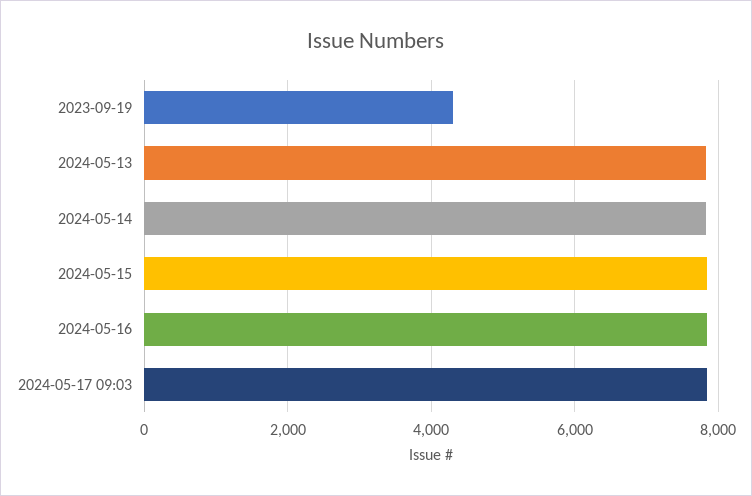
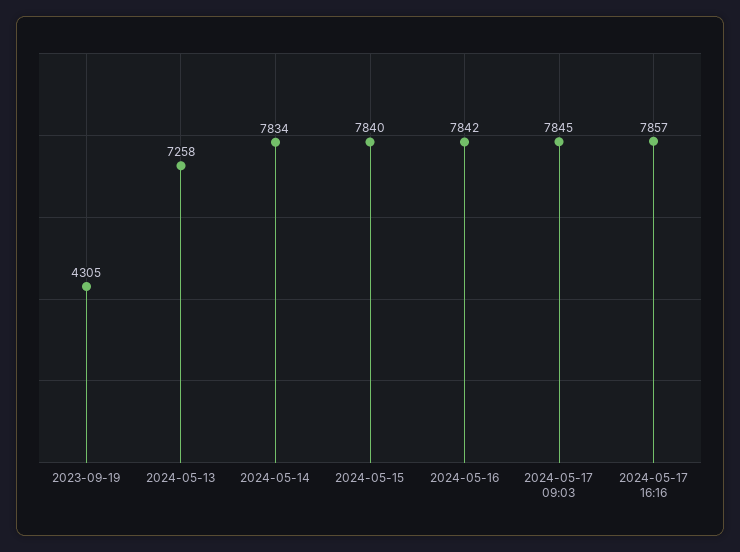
2024-05-13: 7800 -> 7258
2024-05-17 16:16: none -> 7857

